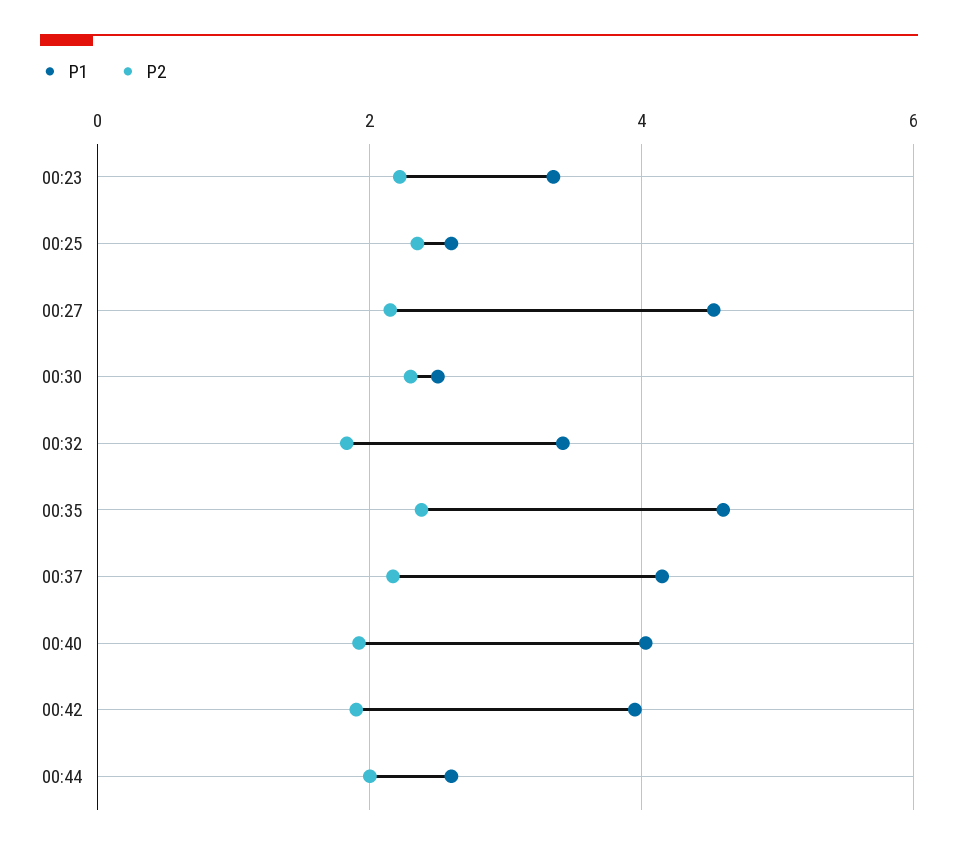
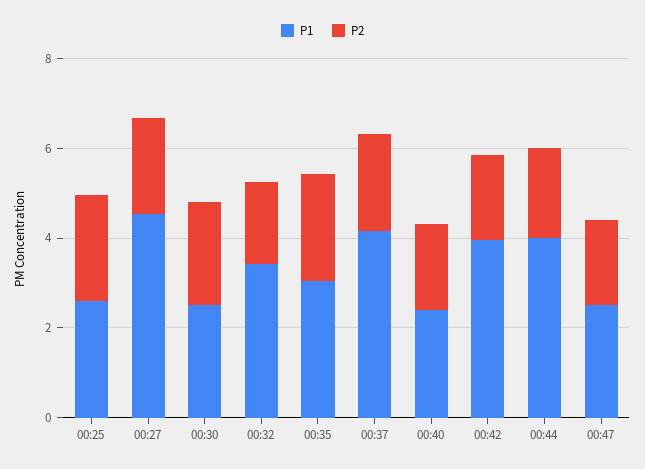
P1, 00:23: 3.4 -> none
P2, 00:23: 2.2 -> none
P1, 00:35: 4.6 -> 3
P1, 00:40: 4 -> 2.5
P1, 00:44: 2.6 -> 4
P1, 00:47: none -> 2.5
P2, 00:47: none -> 2

